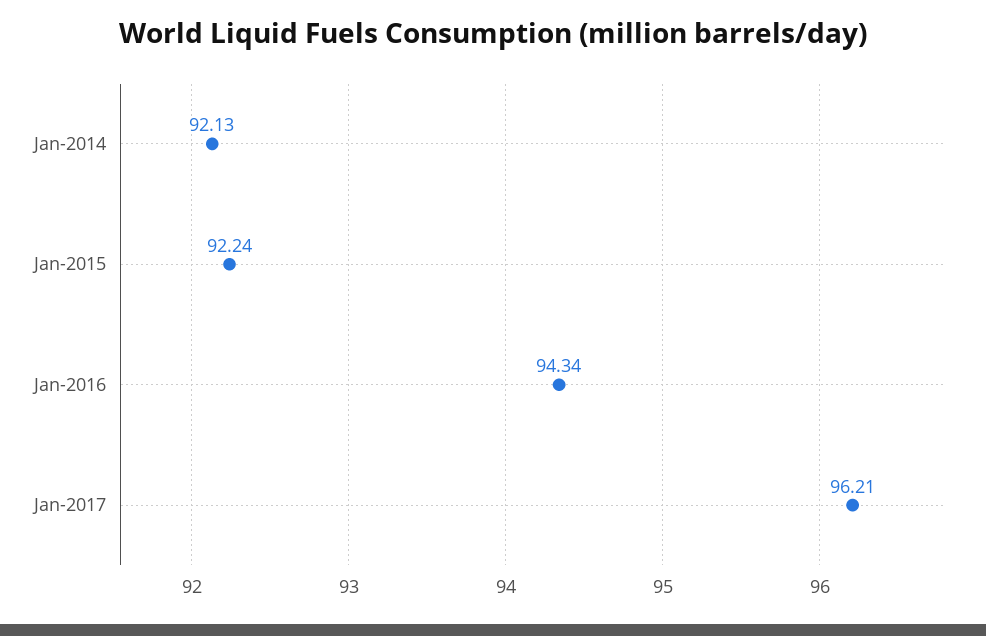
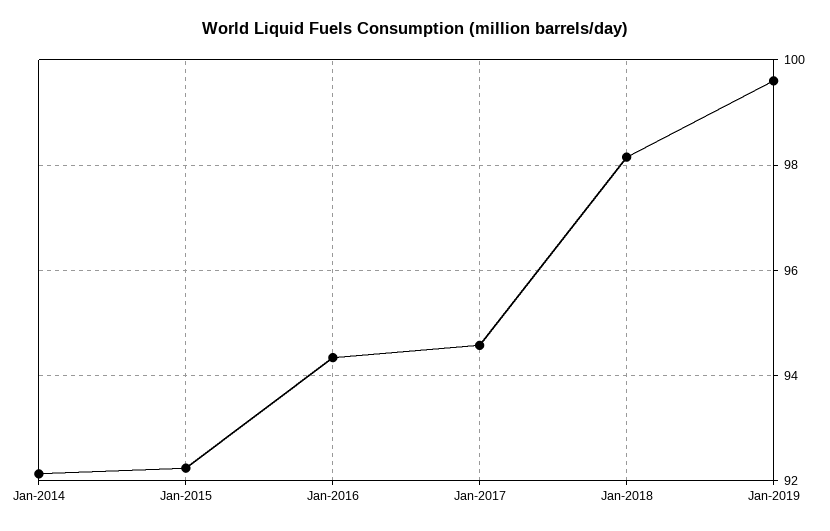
Jan-2017: 96.21 -> 94.6
Jan-2018: none -> 98.2
Jan-2019: none -> 99.6

